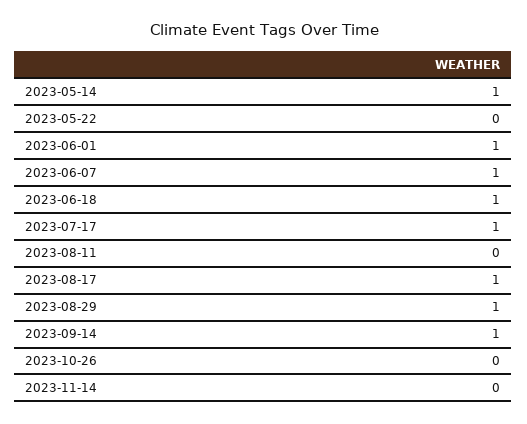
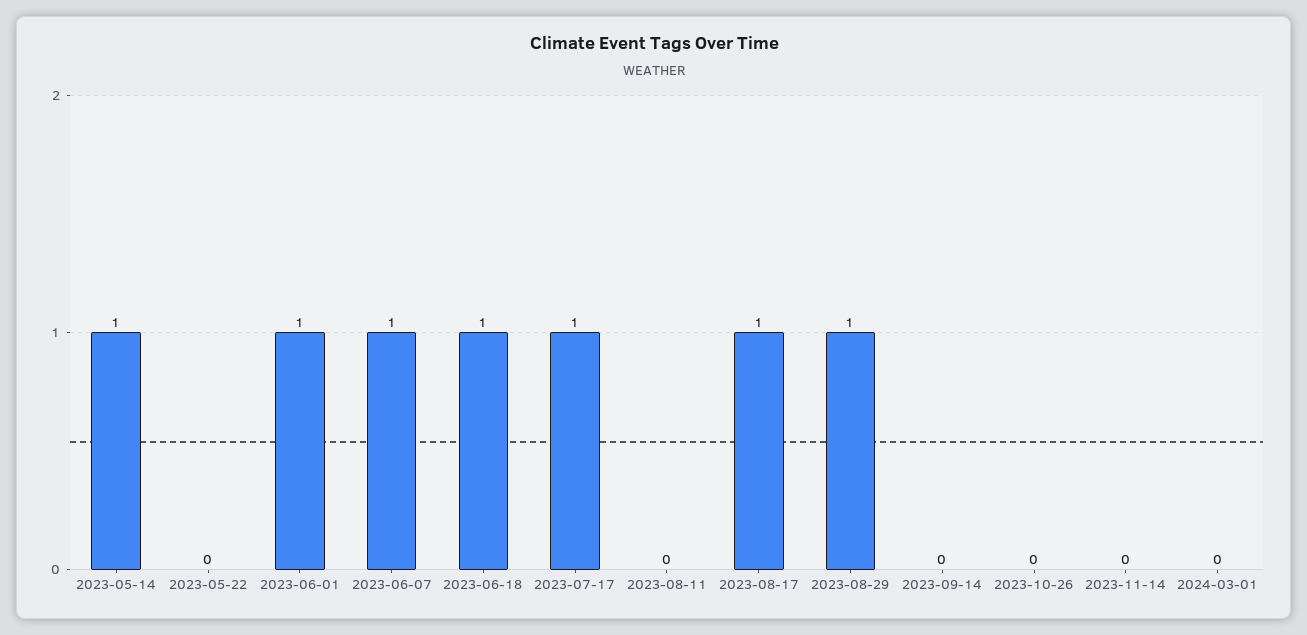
2023-09-14: 1 -> 0
2024-03-01: none -> 0

